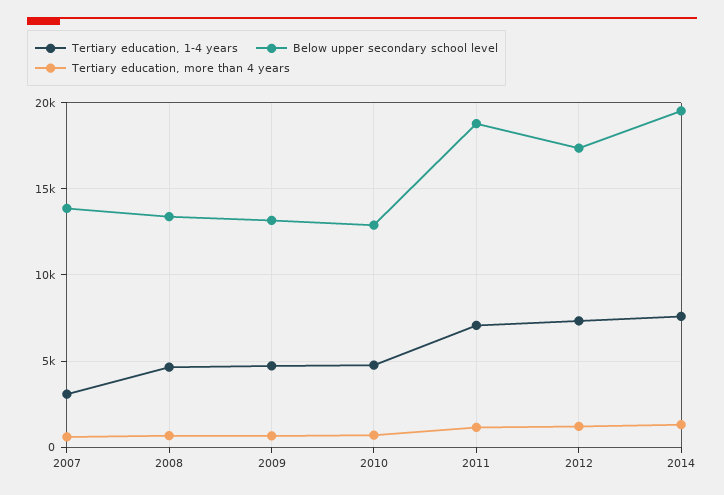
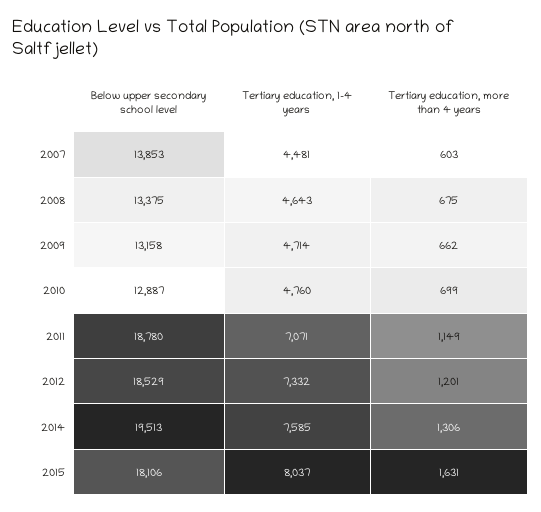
Tertiary education, 1-4 years, 2007: 3000 -> 4481
Below upper secondary school level, 2012: 17500 -> 18529
Below upper secondary school level, 2015: none -> 18106
Tertiary education, 1-4 years, 2015: none -> 8037
Tertiary education, more than 4 years, 2015: none -> 1631

